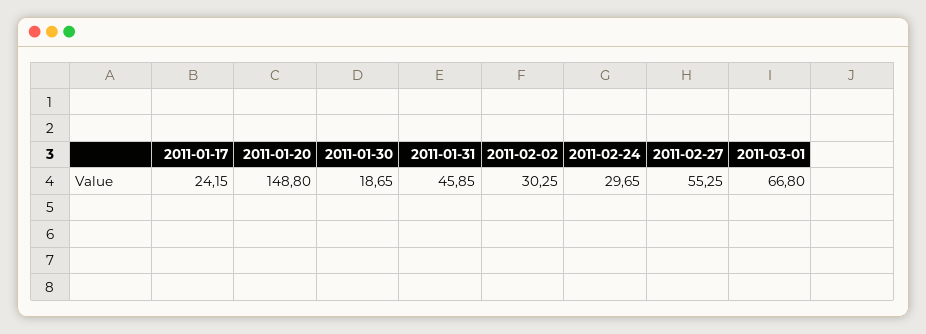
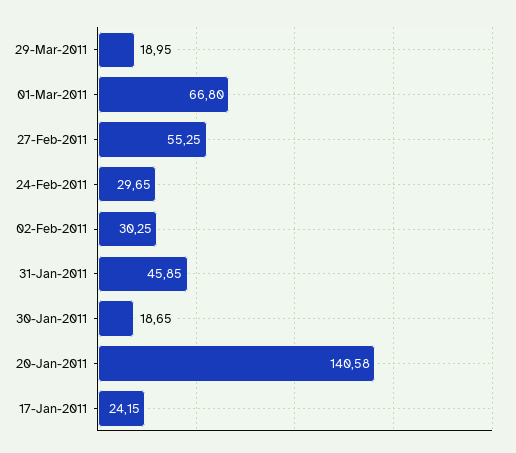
2011-01-20: 148.8 -> 140.58
29-Mar-2011: none -> 18.95

